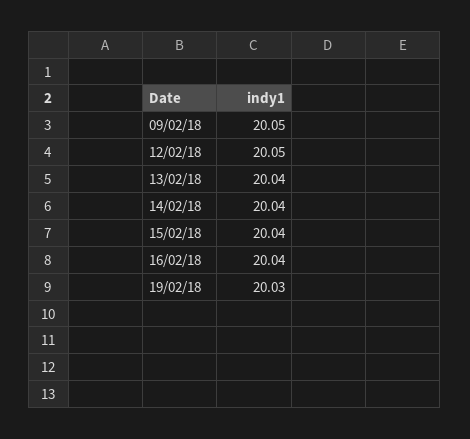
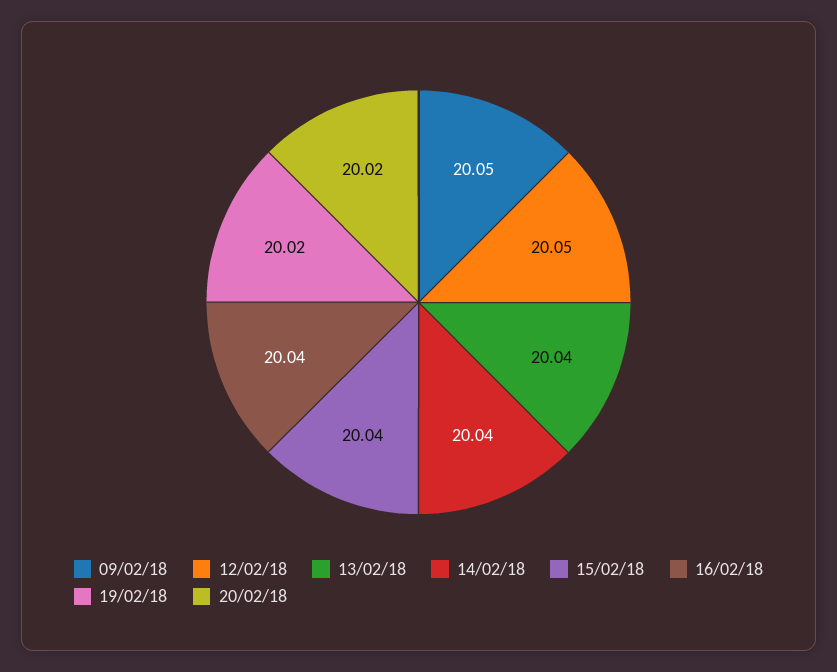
19/02/18: 20.03 -> 20.02
20/02/18: none -> 20.02

